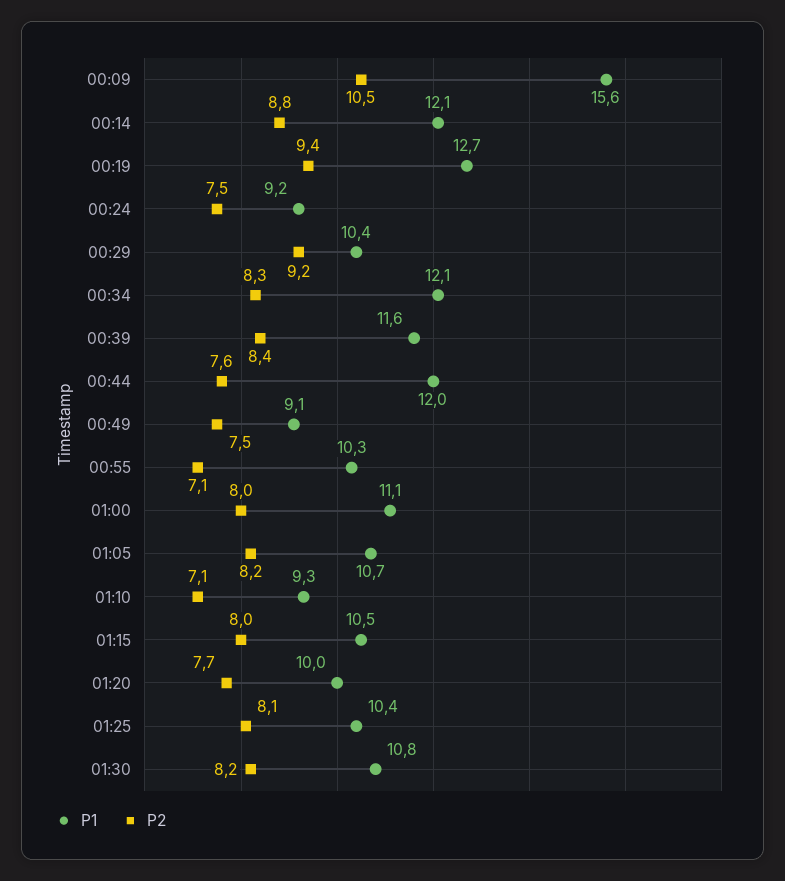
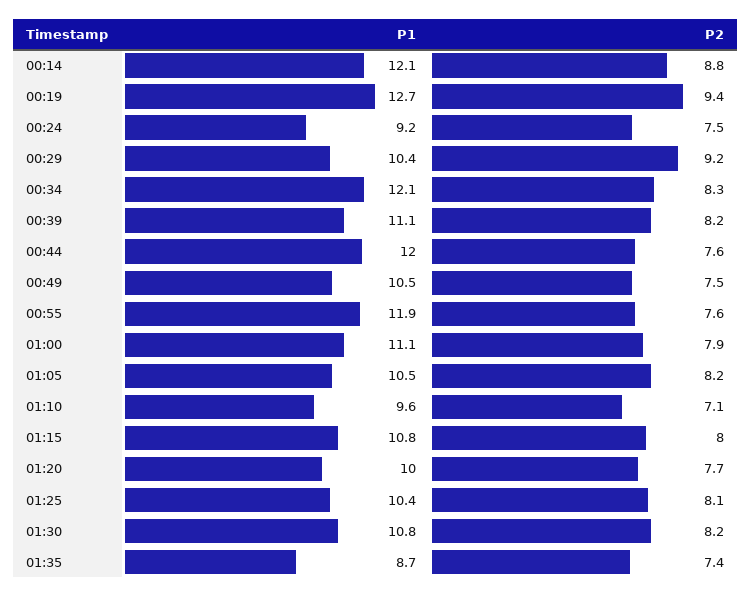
P1, 00:09: 15.6 -> none
P2, 00:09: 10.5 -> none
P1, 00:39: 11.6 -> 11.1
P2, 00:39: 8.4 -> 8.2
P1, 00:49: 9.1 -> 10.5
P1, 00:55: 10.3 -> 11.9
P2, 00:55: 7.1 -> 7.6
P2, 01:00: 8 -> 7.9
P1, 01:05: 10.7 -> 10.5
P1, 01:10: 9.3 -> 9.6
P1, 01:15: 10.5 -> 10.8
P1, 01:35: none -> 8.7
P2, 01:35: none -> 7.4

